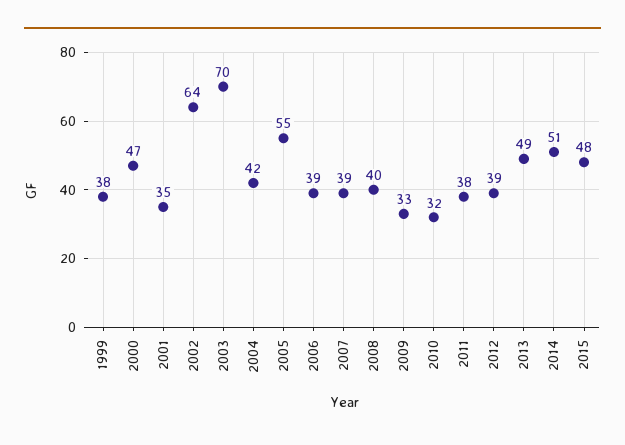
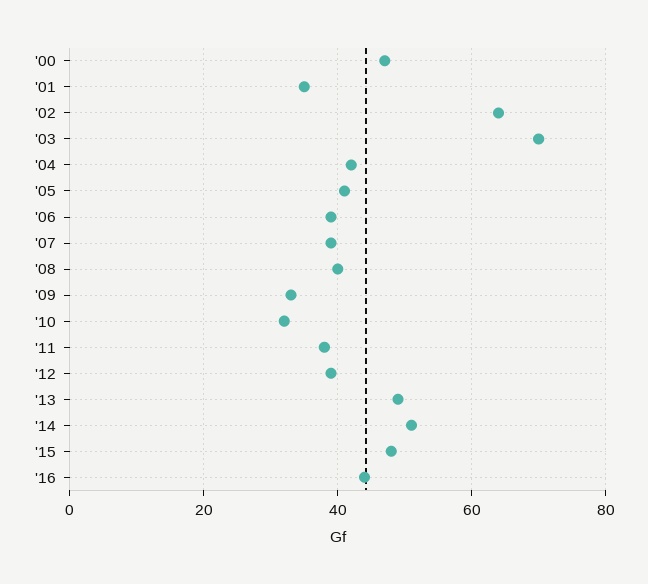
1999: 38 -> none
2005: 55 -> 40
'16: none -> 45

